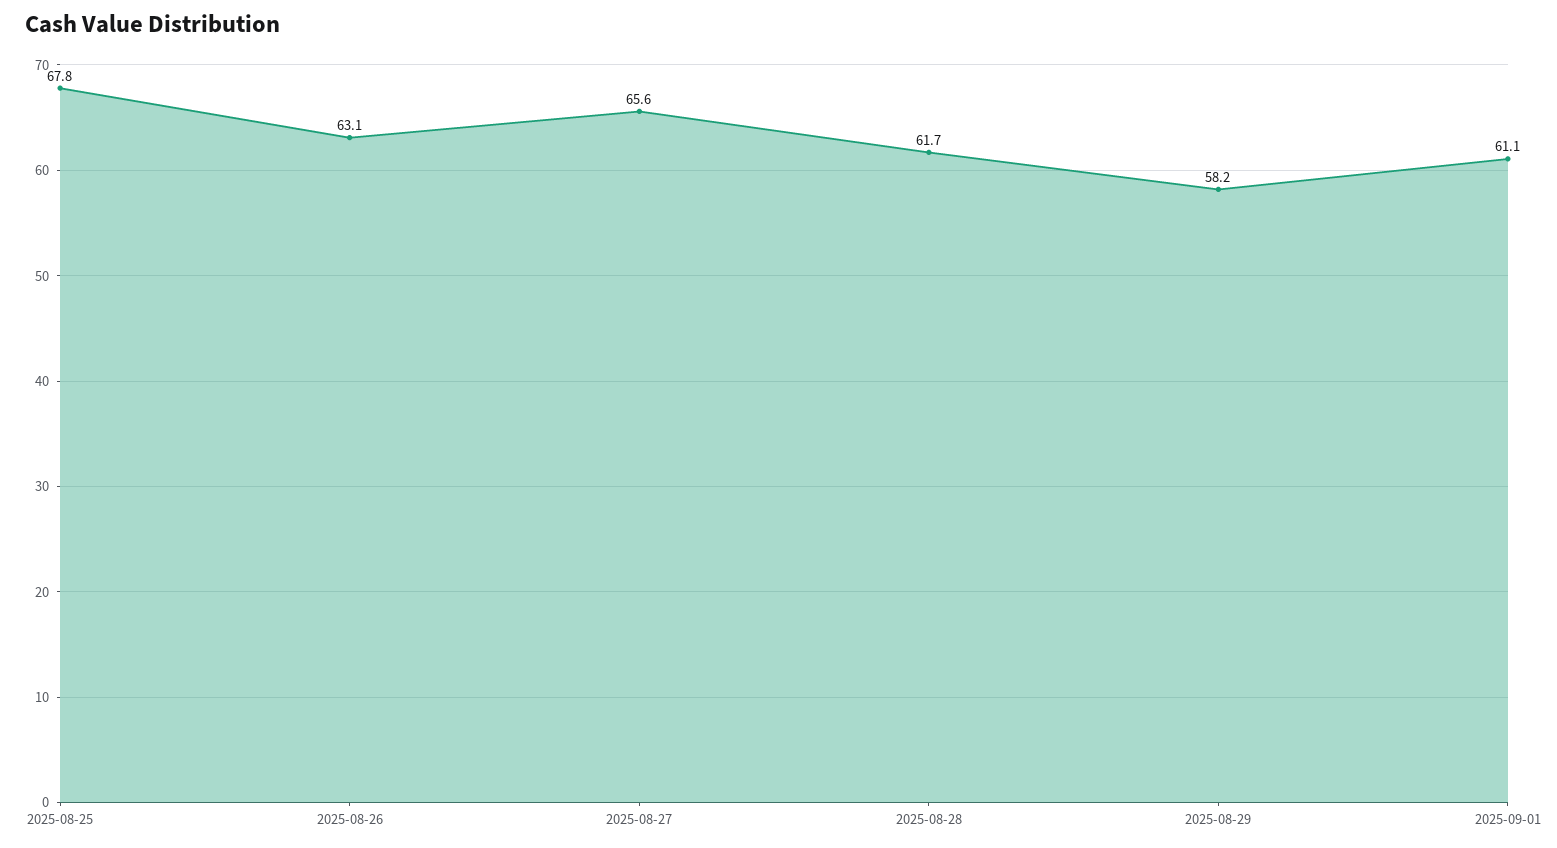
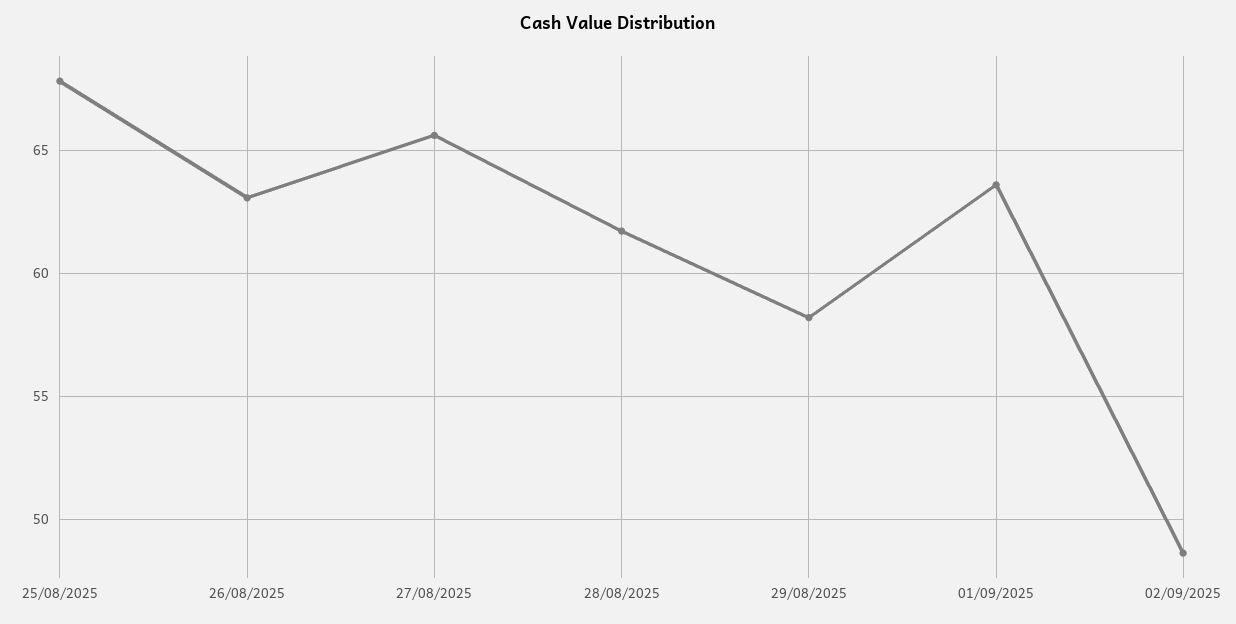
2025-09-01: 61.1 -> 63.5
02/09/2025: none -> 48.5

